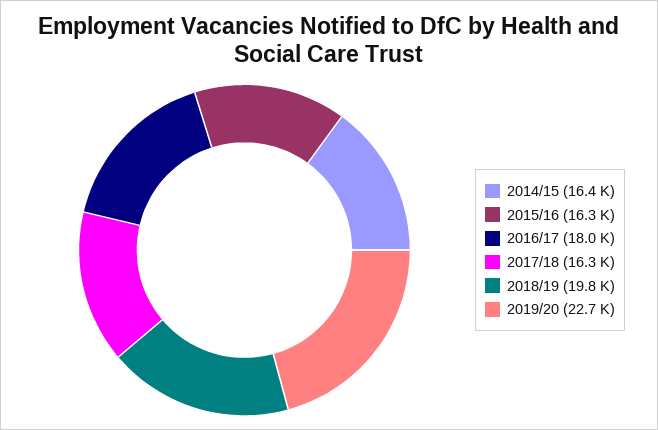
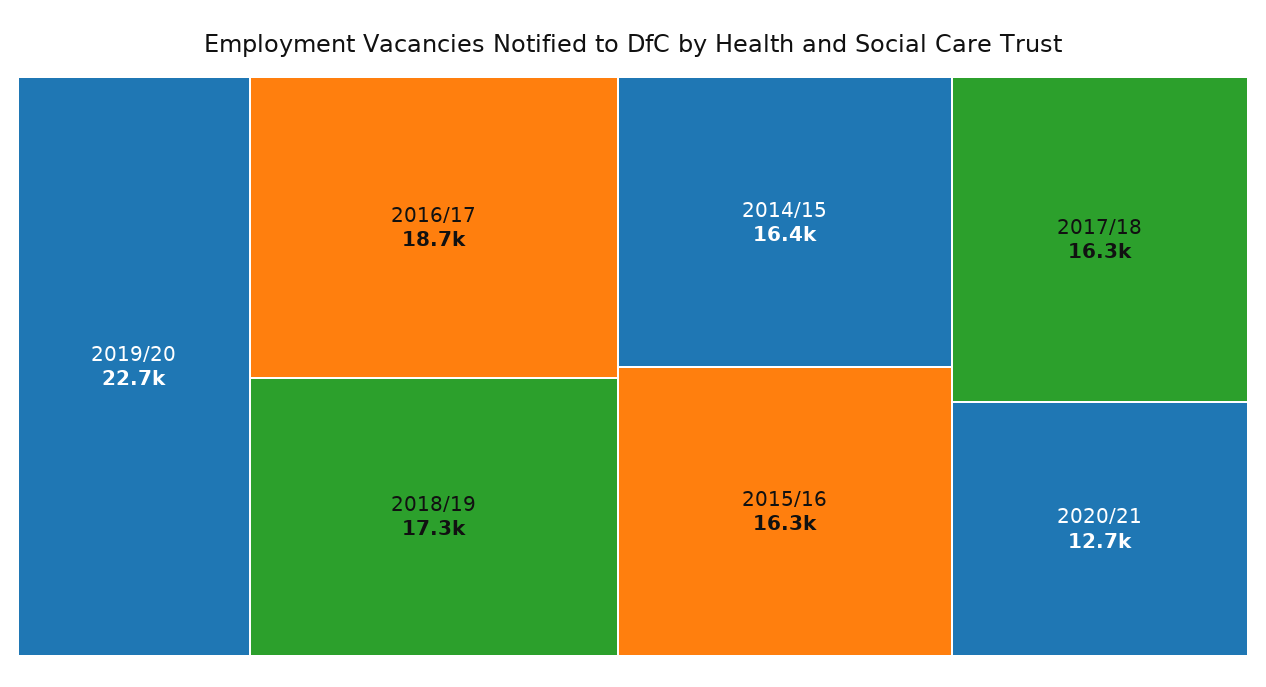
2016/17: 18000 -> 18700
2018/19: 19800 -> 17300
2020/21: none -> 12700

